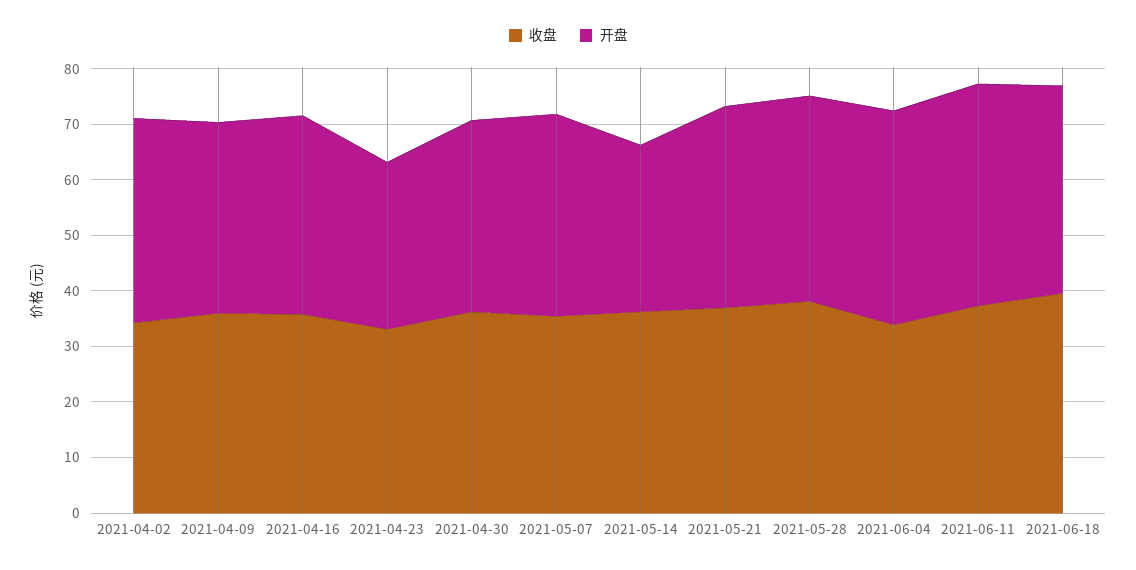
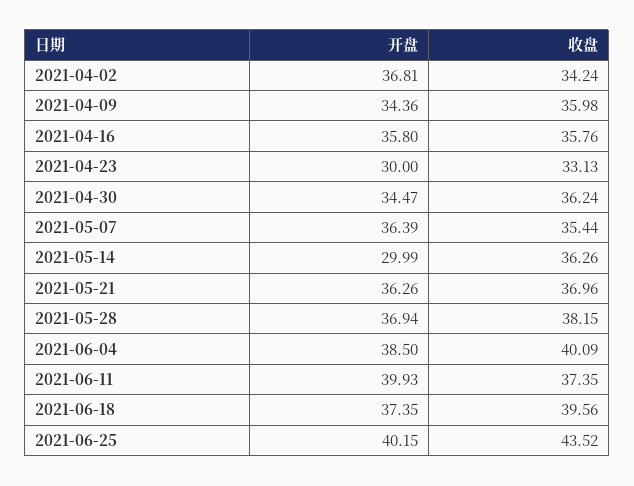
收盘, 2021-06-04: 34 -> 40.09
开盘, 2021-06-25: none -> 40.15
收盘, 2021-06-25: none -> 43.52

